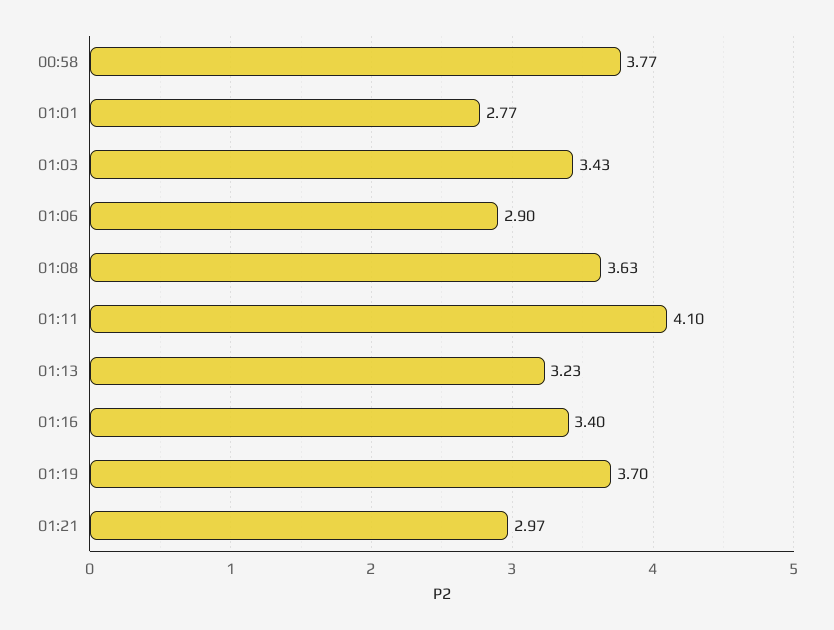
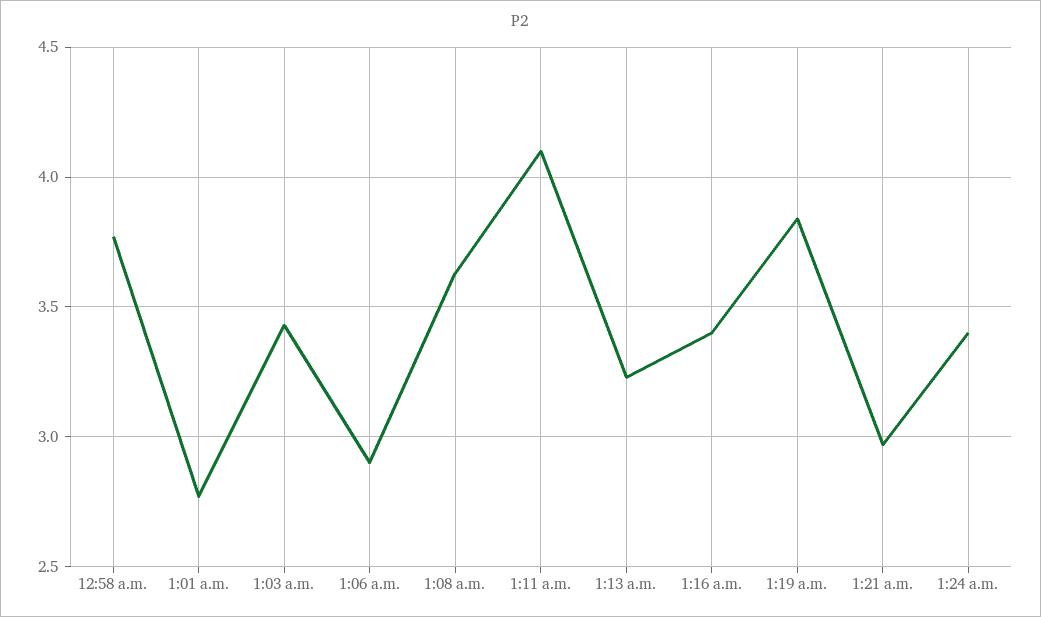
01:19: 3.7 -> 3.85
1:24 a.m.: none -> 3.4

